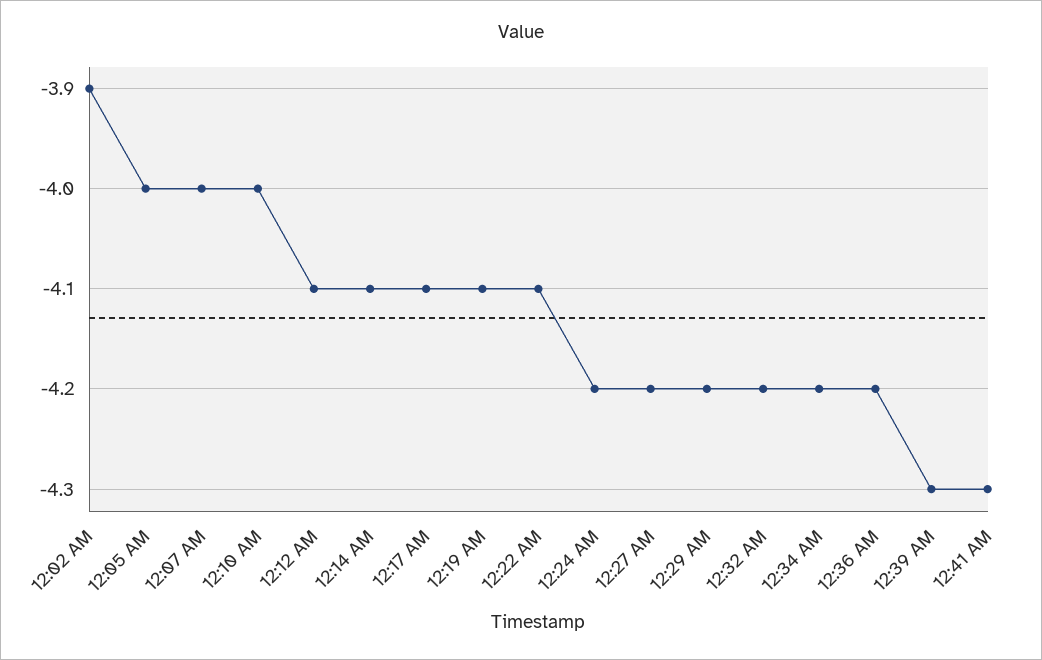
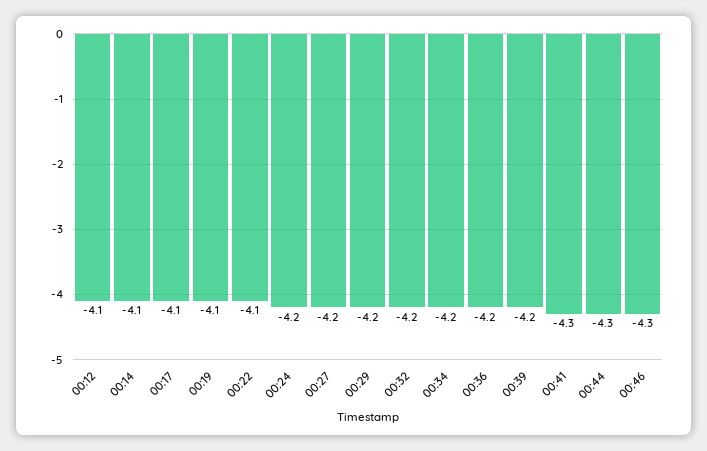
12:02 AM: -3.9 -> none
12:05 AM: -4 -> none
12:07 AM: -4 -> none
12:10 AM: -4 -> none
12:39 AM: -4.3 -> -4.2
00:44: none -> -4.3
00:46: none -> -4.3

